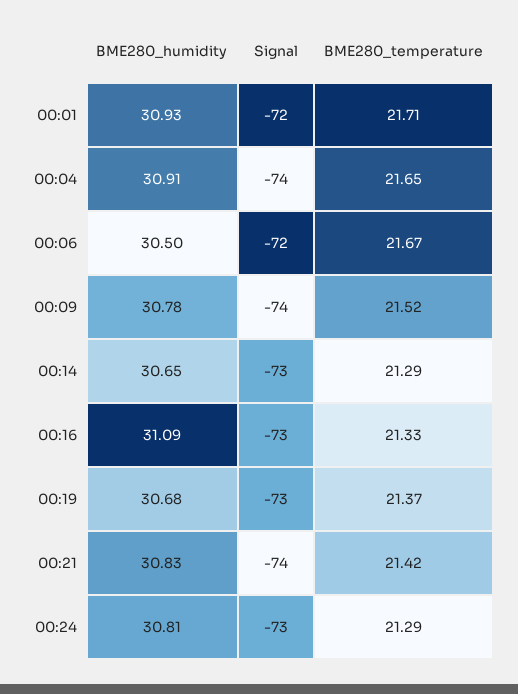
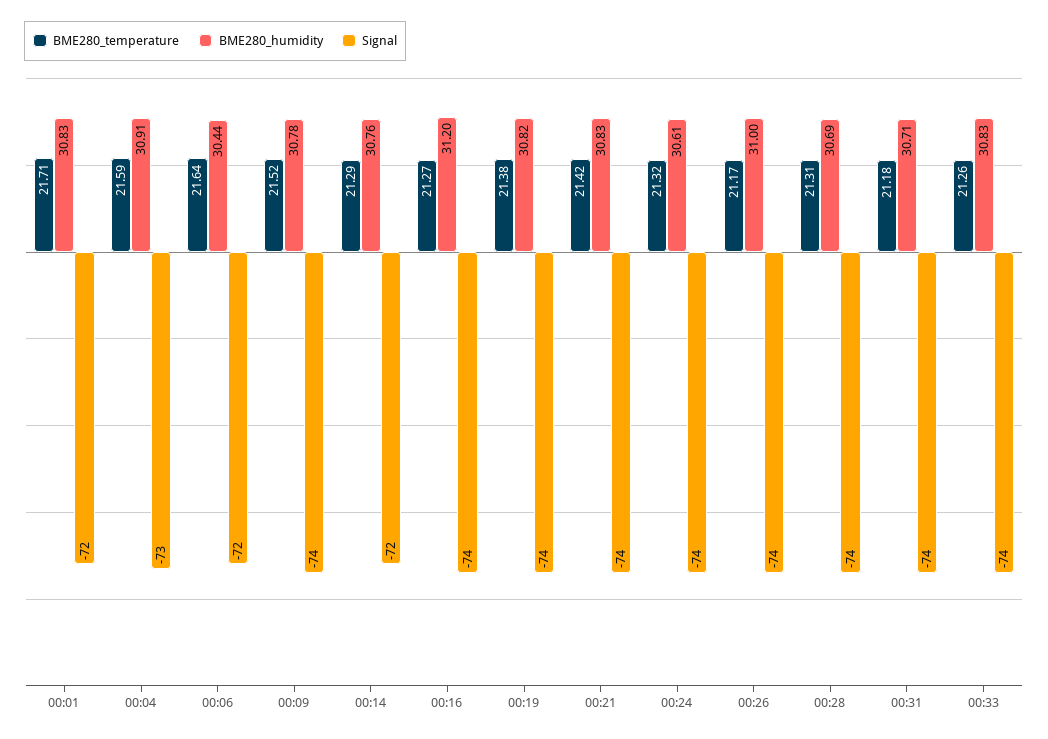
BME280_humidity, 00:01: 30.93 -> 30.83
Signal, 00:04: -74 -> -73
BME280_temperature, 00:04: 21.65 -> 21.59
BME280_humidity, 00:06: 30.5 -> 30.44
BME280_temperature, 00:06: 21.67 -> 21.64
BME280_humidity, 00:14: 30.65 -> 30.76
Signal, 00:14: -73 -> -72
BME280_humidity, 00:16: 31.09 -> 31.2
Signal, 00:16: -73 -> -74
BME280_temperature, 00:16: 21.33 -> 21.27
BME280_humidity, 00:19: 30.68 -> 30.82
Signal, 00:19: -73 -> -74
BME280_temperature, 00:19: 21.37 -> 21.38
BME280_humidity, 00:24: 30.81 -> 30.61
Signal, 00:24: -73 -> -74
BME280_temperature, 00:24: 21.29 -> 21.32
BME280_temperature, 00:26: none -> 21.17
BME280_humidity, 00:26: none -> 31
Signal, 00:26: none -> -74
BME280_temperature, 00:28: none -> 21.31
BME280_humidity, 00:28: none -> 30.69
Signal, 00:28: none -> -74
BME280_temperature, 00:31: none -> 21.18
BME280_humidity, 00:31: none -> 30.71
Signal, 00:31: none -> -74
BME280_temperature, 00:33: none -> 21.26
BME280_humidity, 00:33: none -> 30.83
Signal, 00:33: none -> -74

